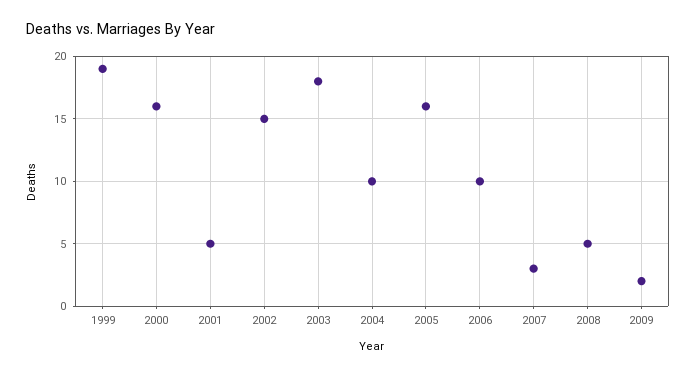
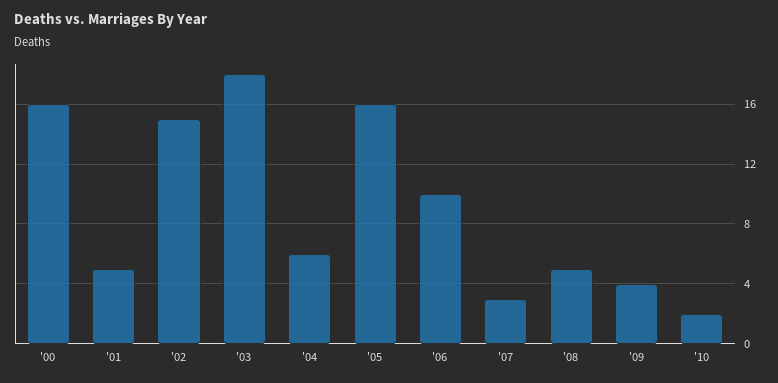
1999: 19 -> none
2004: 10 -> 6
2009: 2 -> 4
'10: none -> 2

